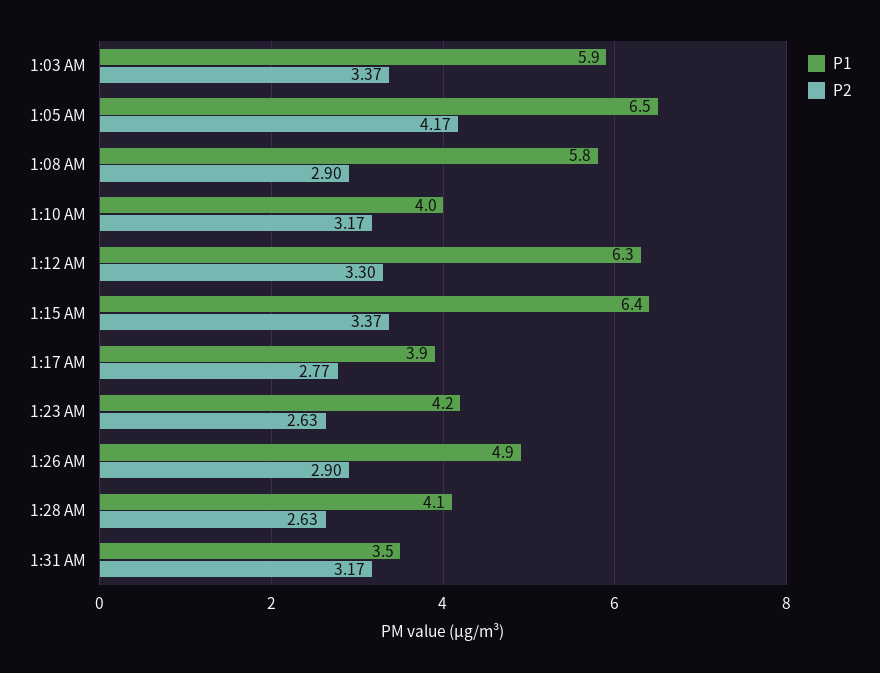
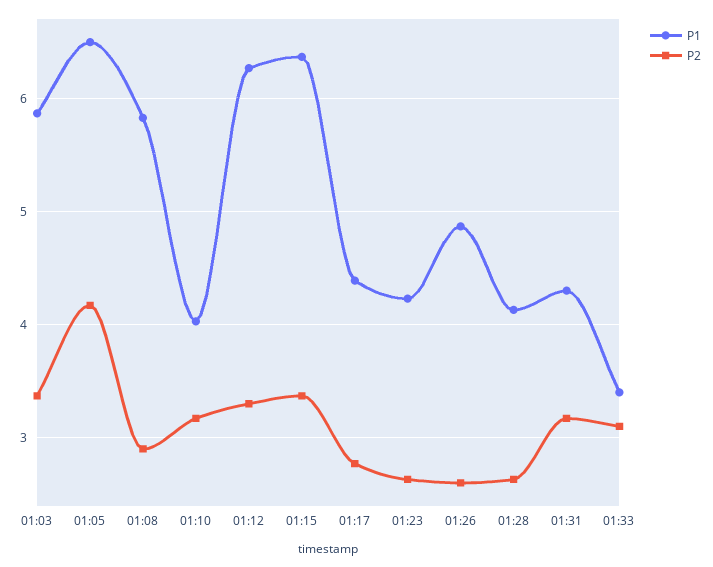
P1, 1:17 AM: 3.9 -> 4.4
P2, 1:26 AM: 2.9 -> 2.6
P1, 1:31 AM: 3.5 -> 4.3
P1, 01:33: none -> 3.4
P2, 01:33: none -> 3.1

